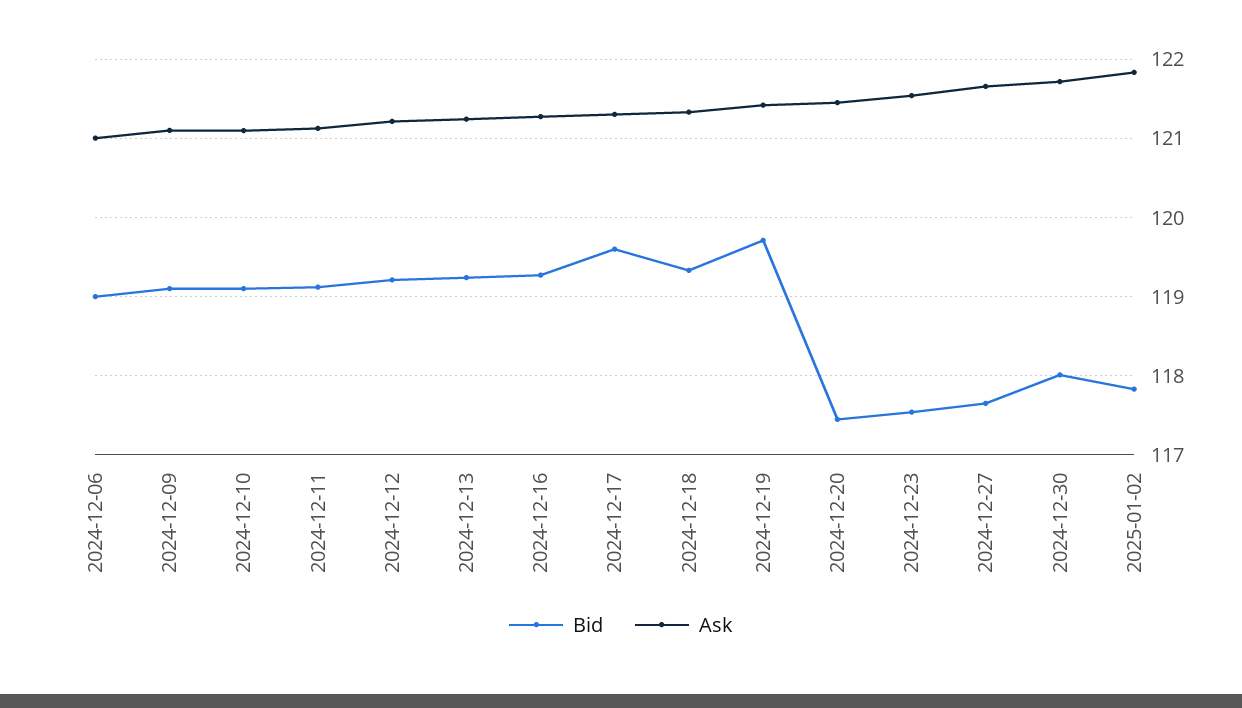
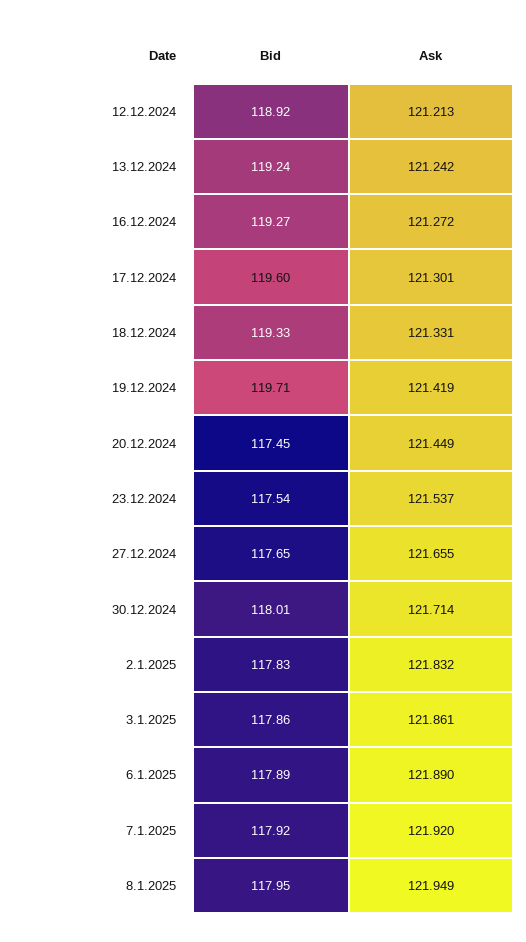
Bid, 2024-12-06: 119 -> none
Ask, 2024-12-06: 121 -> none
Bid, 2024-12-09: 119.1 -> none
Ask, 2024-12-09: 121.1 -> none
Bid, 2024-12-10: 119.1 -> none
Ask, 2024-12-10: 121.1 -> none
Bid, 2024-12-11: 119.1 -> none
Ask, 2024-12-11: 121.1 -> none
Bid, 2024-12-12: 119.2 -> 118.92
Bid, 3.1.2025: none -> 117.86
Ask, 3.1.2025: none -> 121.861
Bid, 6.1.2025: none -> 117.89
Ask, 6.1.2025: none -> 121.89
Bid, 7.1.2025: none -> 117.92
Ask, 7.1.2025: none -> 121.92
Bid, 8.1.2025: none -> 117.95
Ask, 8.1.2025: none -> 121.949

